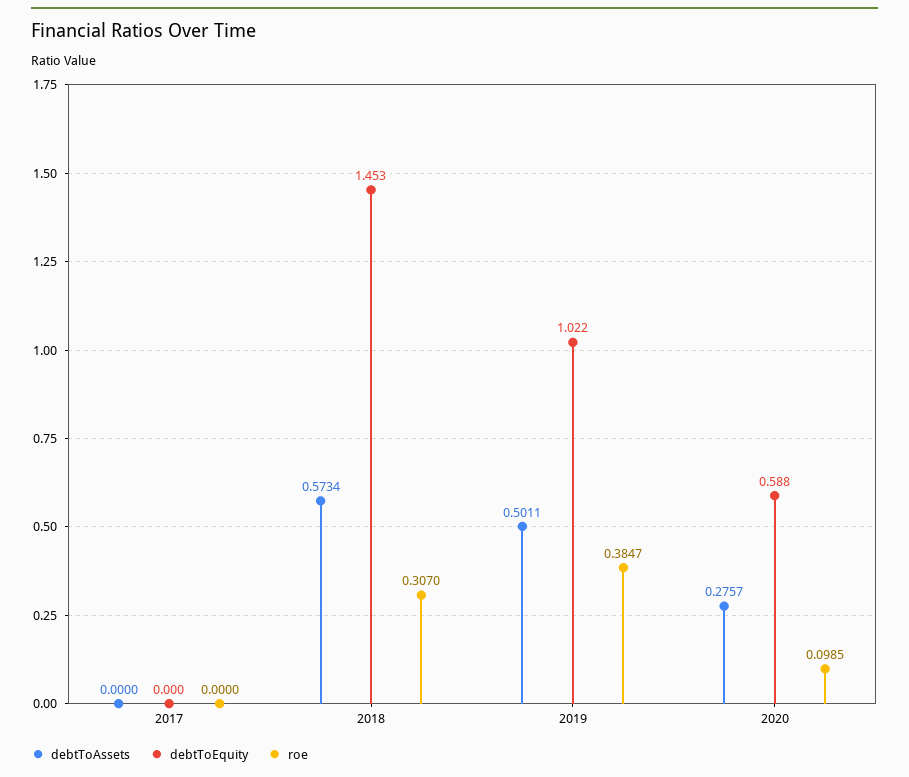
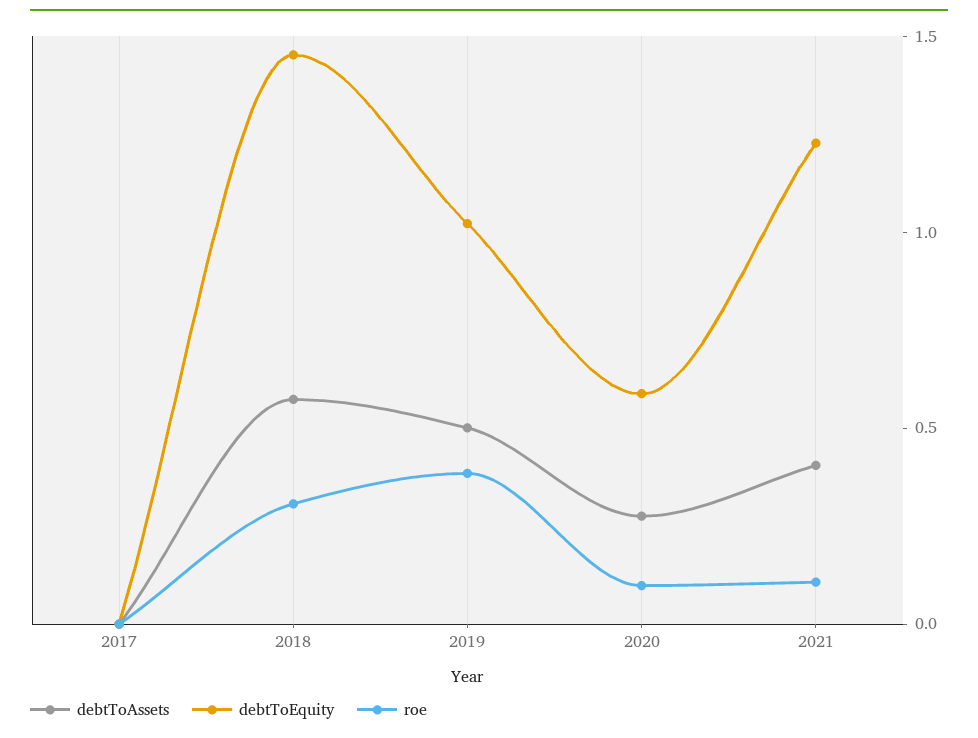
debtToAssets, 2021: none -> 0.4
debtToEquity, 2021: none -> 1.2
roe, 2021: none -> 0.1

